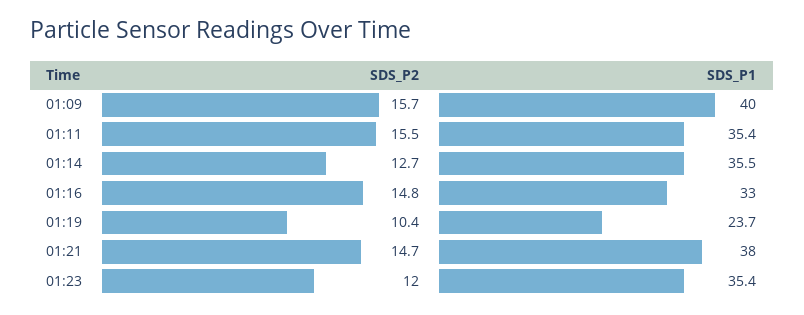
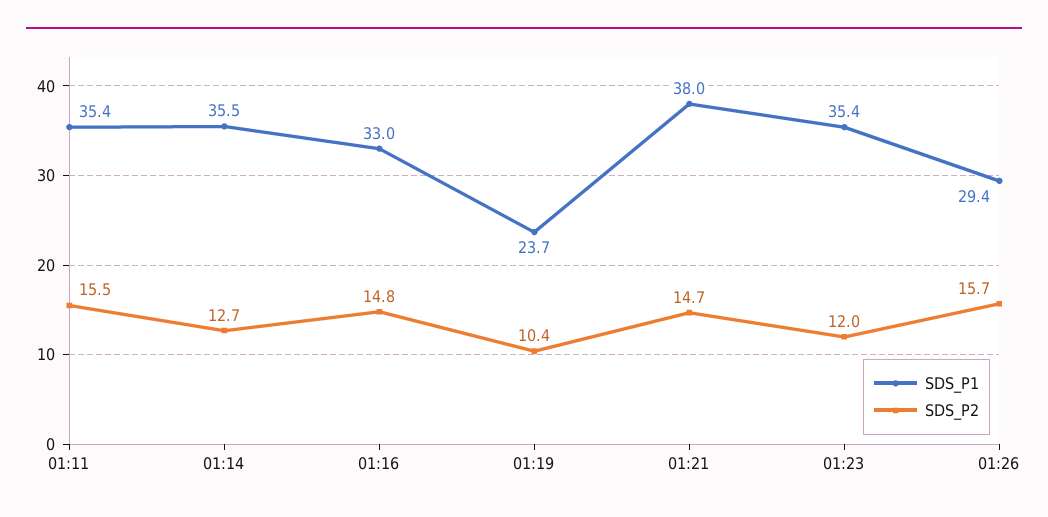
SDS_P2, 01:09: 15.7 -> none
SDS_P1, 01:09: 40 -> none
SDS_P1, 01:26: none -> 29.4
SDS_P2, 01:26: none -> 15.7

